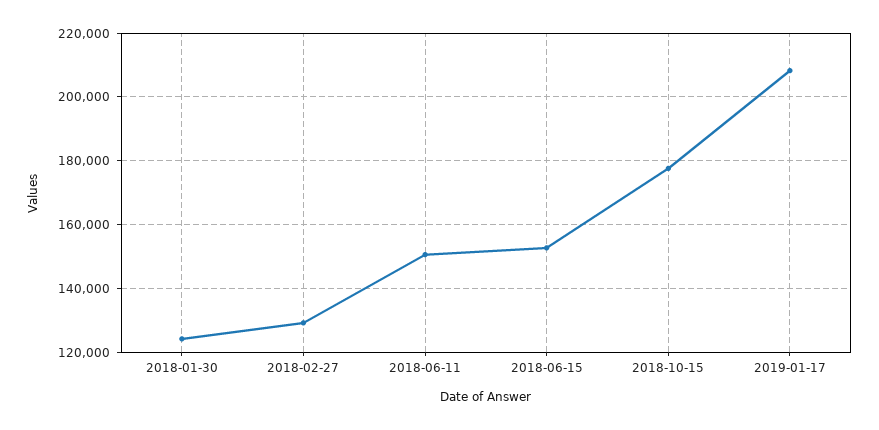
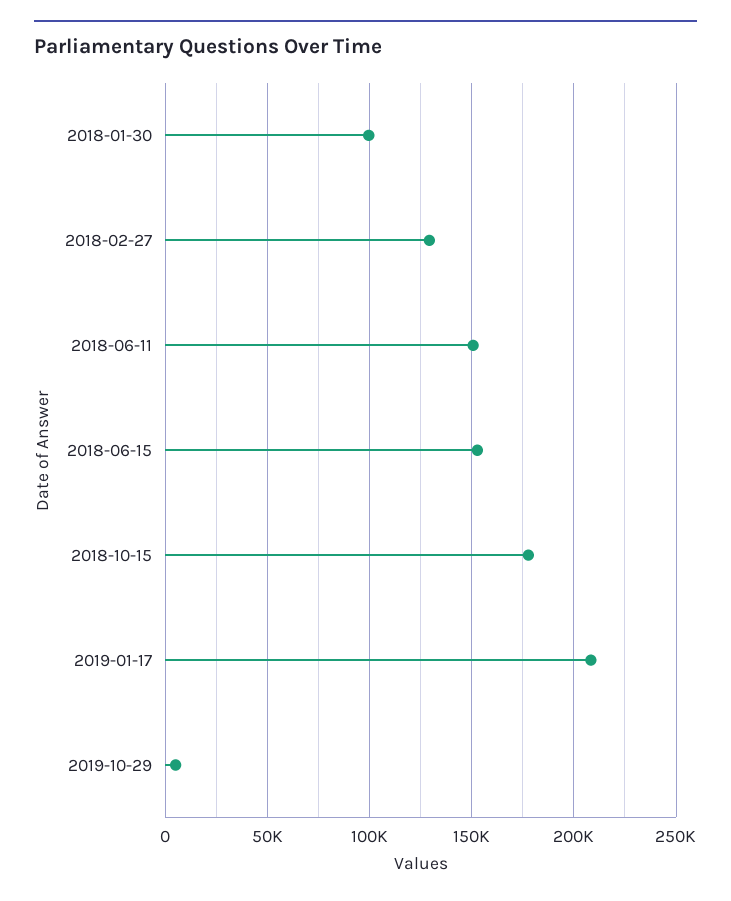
2018-01-30: 124000 -> 100000
2019-10-29: none -> 5000

